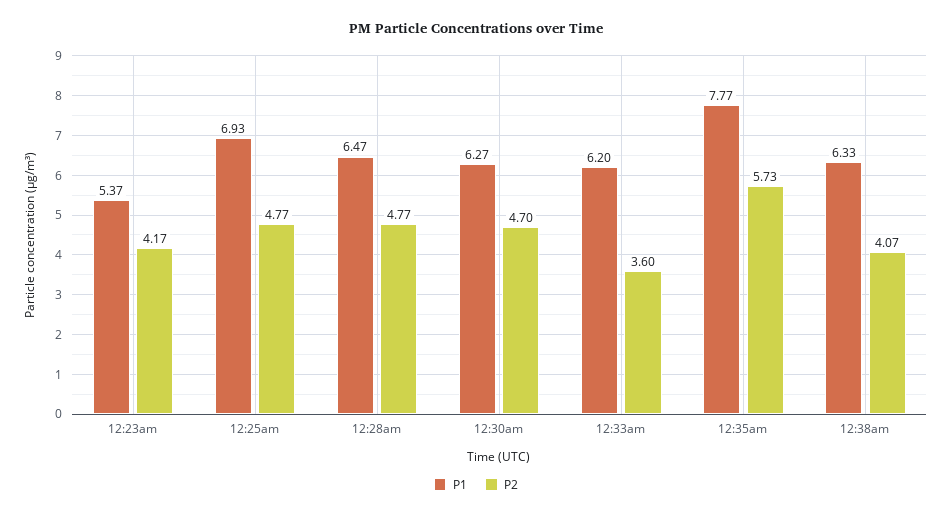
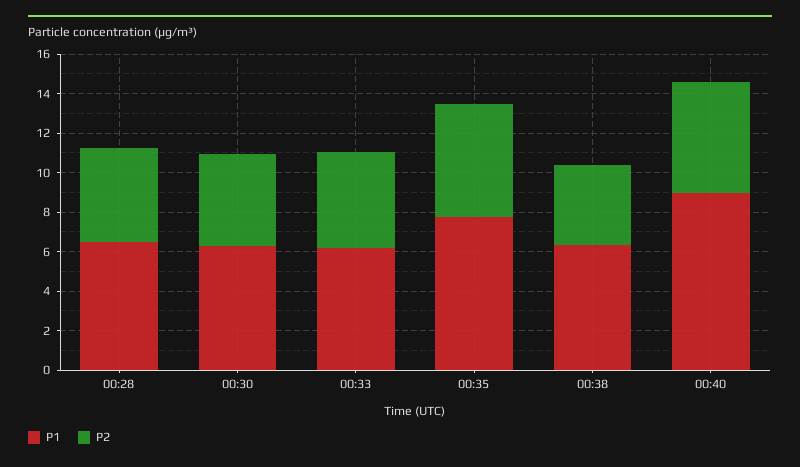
P1, 12:23am: 5.37 -> none
P2, 12:23am: 4.17 -> none
P1, 12:25am: 6.93 -> none
P2, 12:25am: 4.77 -> none
P2, 12:33am: 3.6 -> 5
P1, 00:40: none -> 9
P2, 00:40: none -> 5.5

